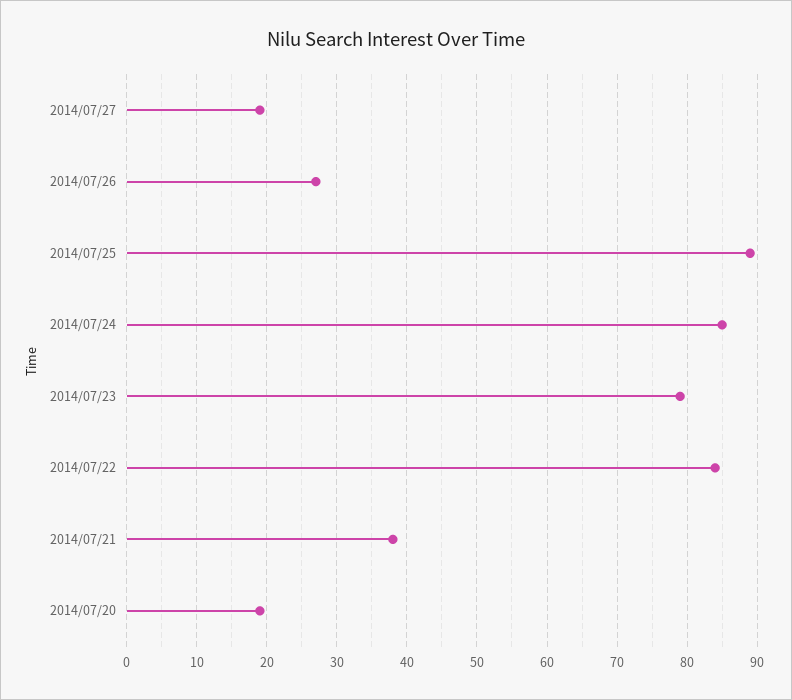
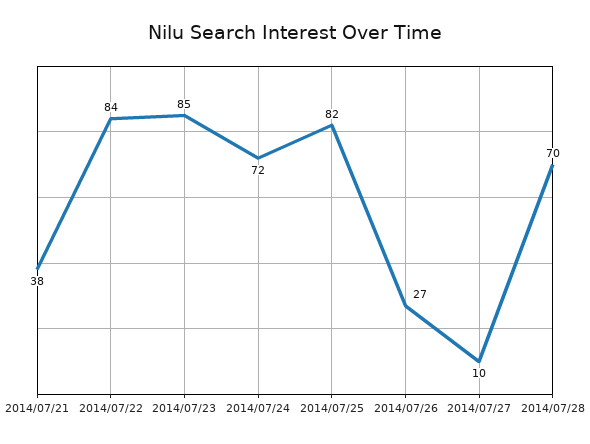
2014/07/27: 19 -> 10
2014/07/25: 89 -> 82
2014/07/24: 85 -> 72
2014/07/23: 79 -> 85
2014/07/20: 19 -> none
2014/07/28: none -> 70

